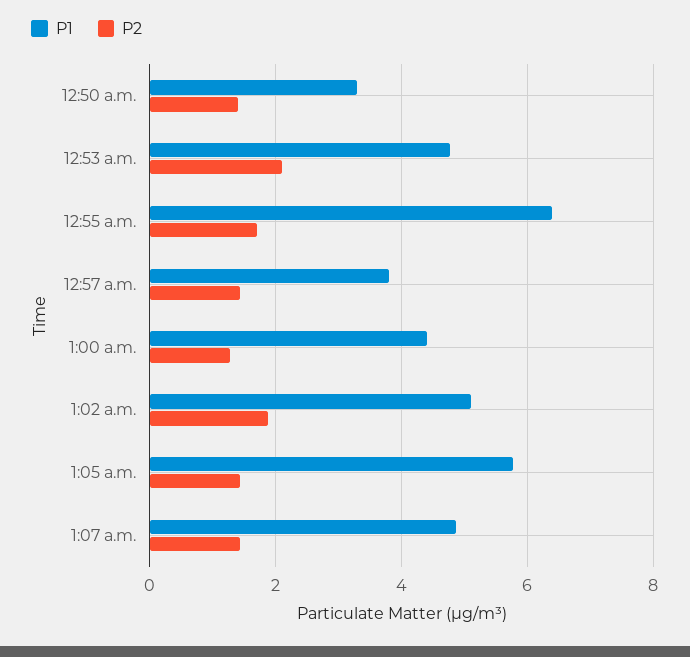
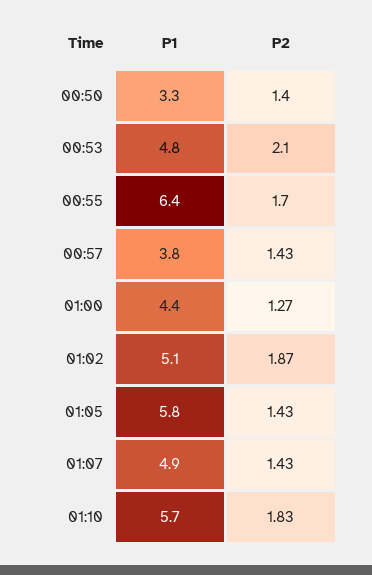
P1, 01:10: none -> 5.7
P2, 01:10: none -> 1.83

